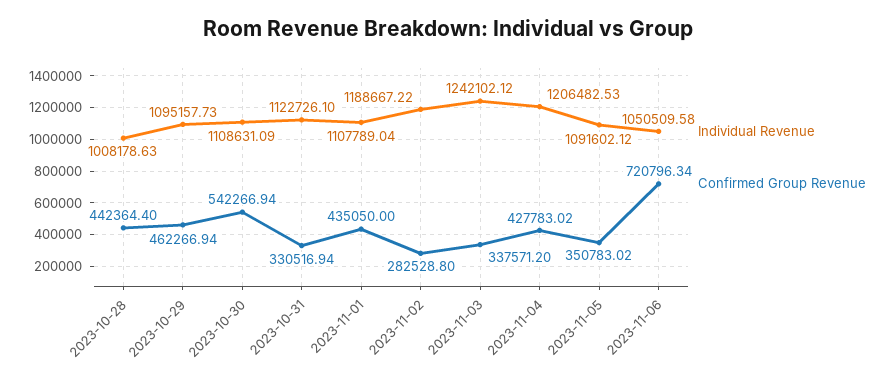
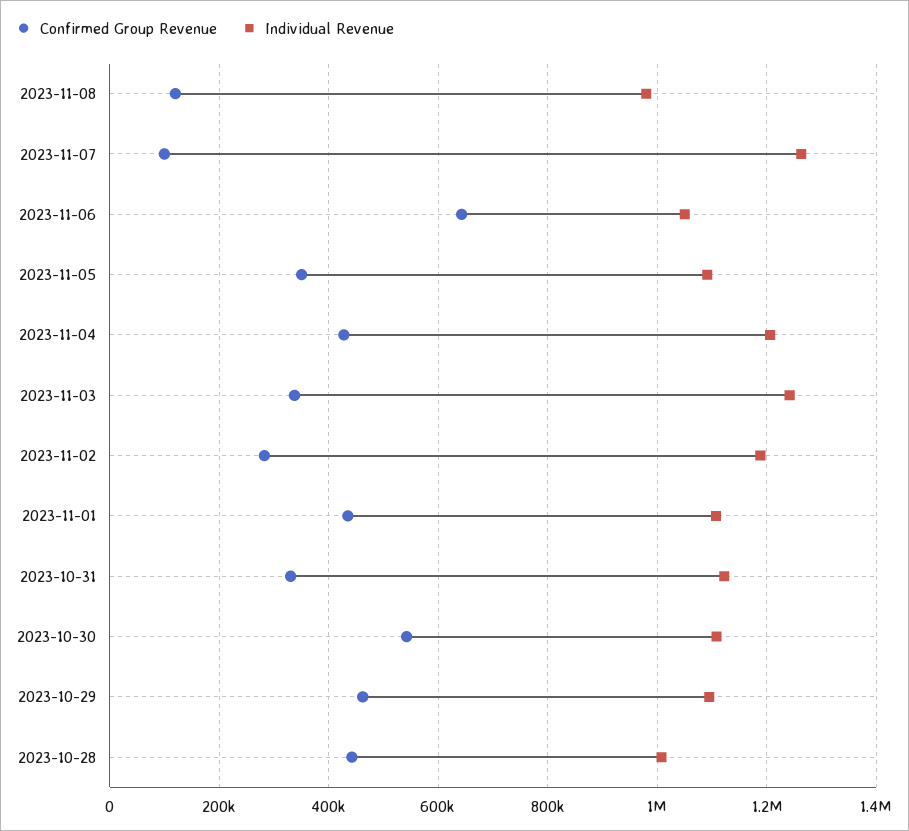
Confirmed Group Revenue, 2023-11-06: 720796.34 -> 640000
Confirmed Group Revenue, 2023-11-08: none -> 120000
Individual Revenue, 2023-11-08: none -> 980000
Confirmed Group Revenue, 2023-11-07: none -> 100000
Individual Revenue, 2023-11-07: none -> 1260000

